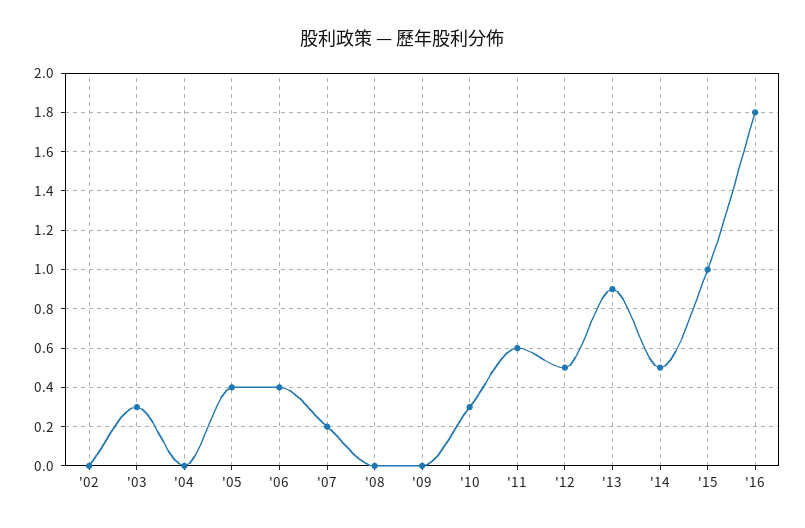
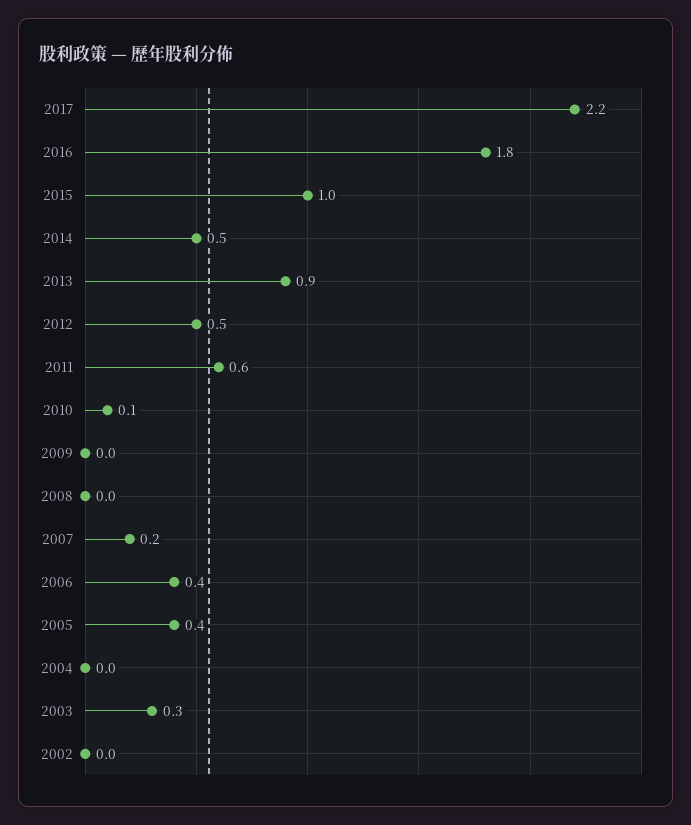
'10: 0.3 -> 0.1
2017: none -> 2.2

